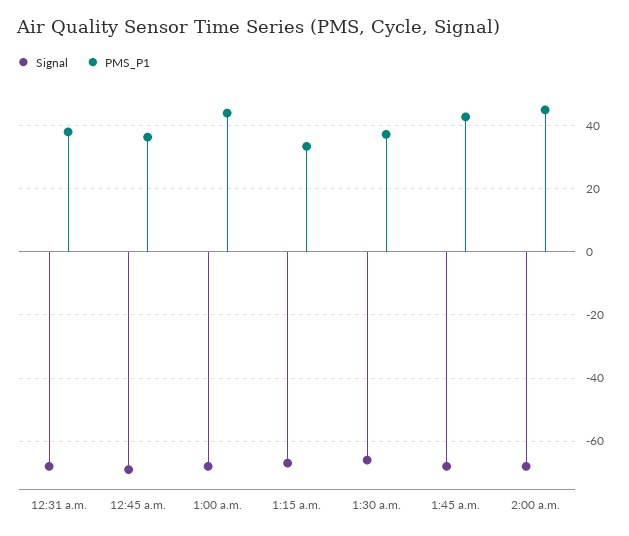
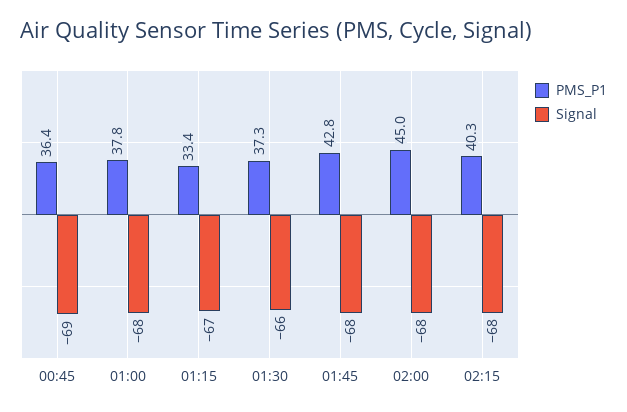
Signal, 12:31 a.m.: -68 -> none
PMS_P1, 12:31 a.m.: 38 -> none
PMS_P1, 1:00 a.m.: 44 -> 37.8
PMS_P1, 02:15: none -> 40.3
Signal, 02:15: none -> -68

